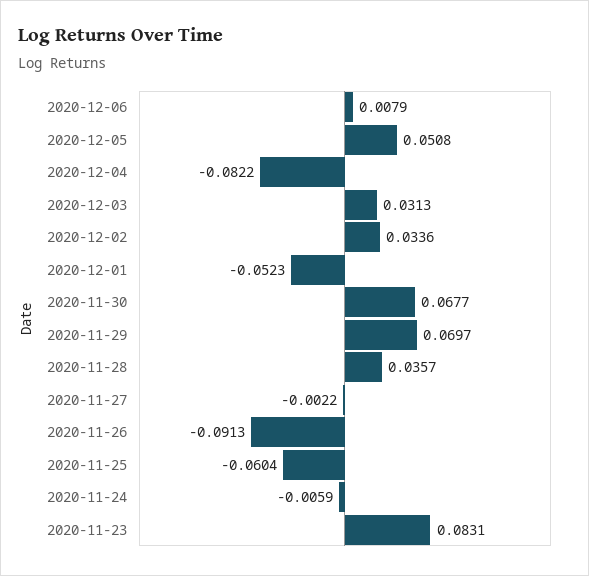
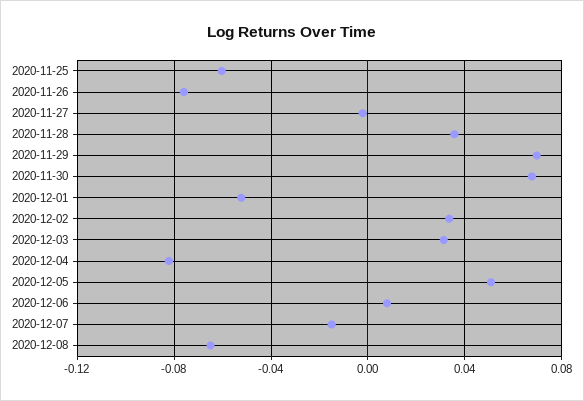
2020-11-26: -0.0913 -> -0.075
2020-11-24: -0.0059 -> none
2020-11-23: 0.0831 -> none
2020-12-07: none -> -0.015
2020-12-08: none -> -0.065

